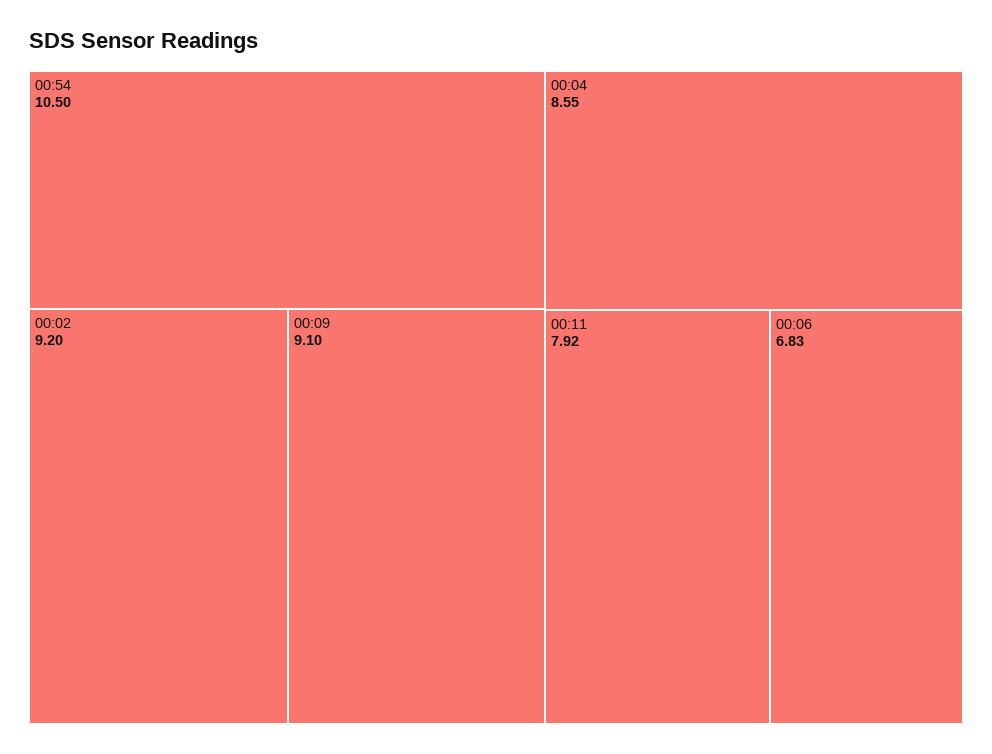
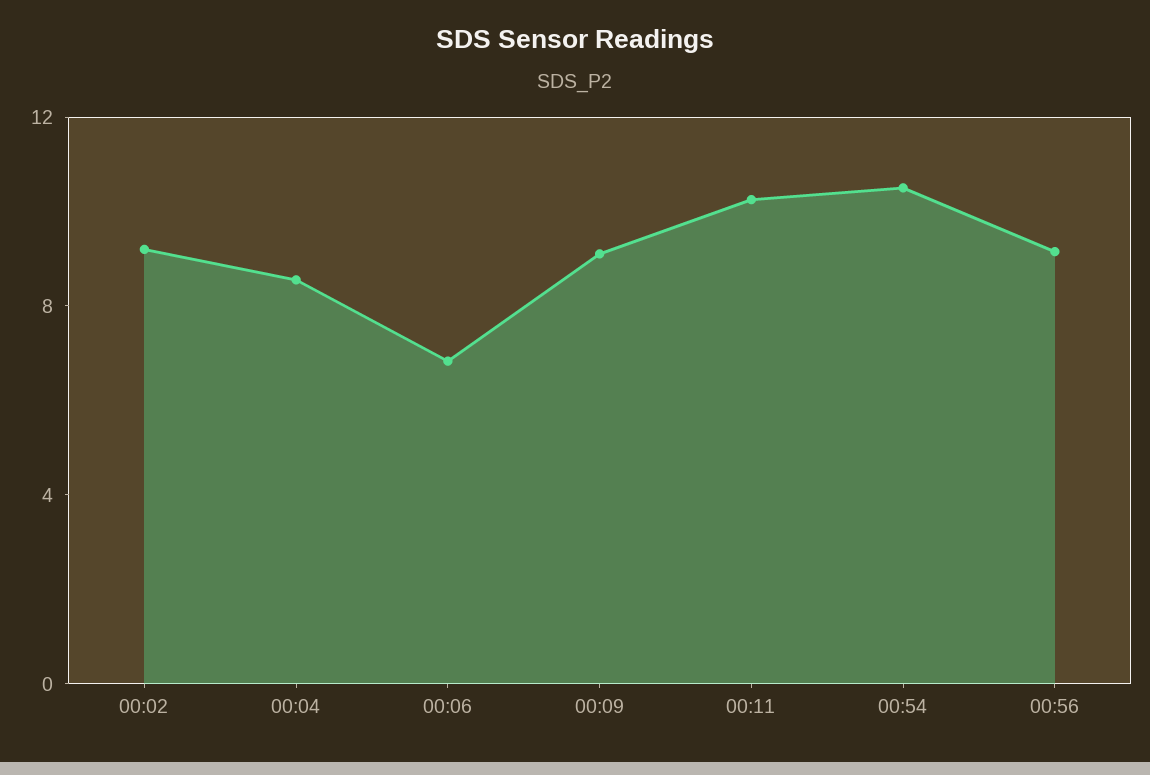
00:11: 7.92 -> 10
00:56: none -> 9

